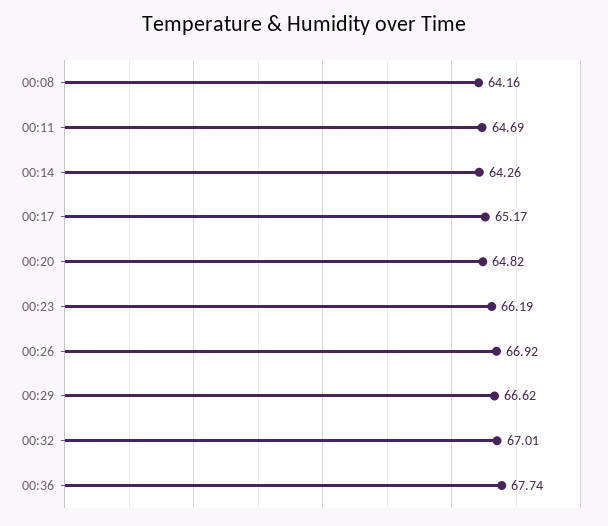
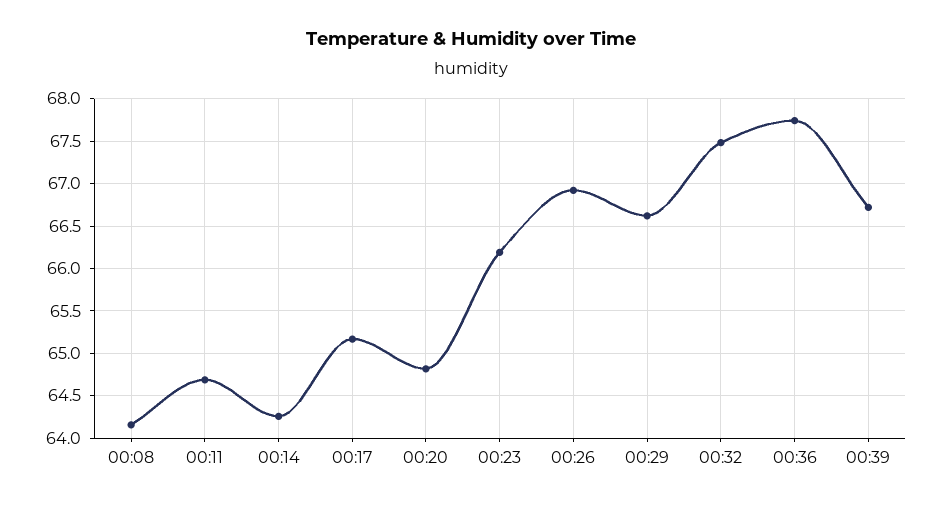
00:32: 67.01 -> 67.5
00:39: none -> 66.7

